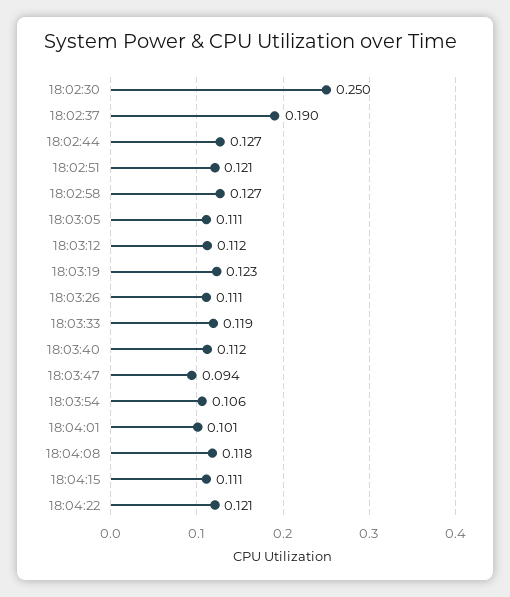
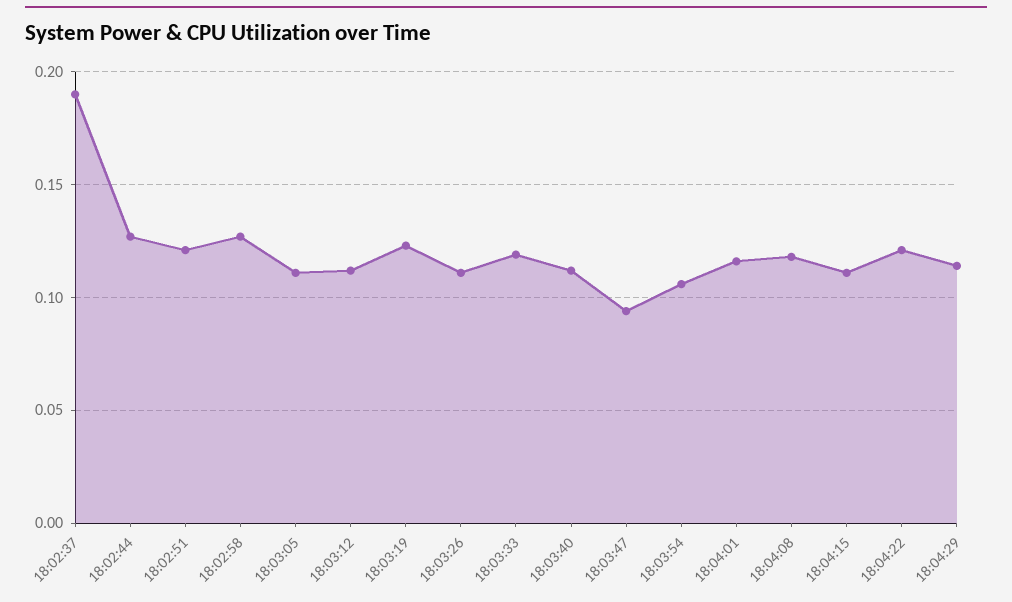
18:02:30: 0.25 -> none
18:04:01: 0.101 -> 0.115
18:04:29: none -> 0.115

